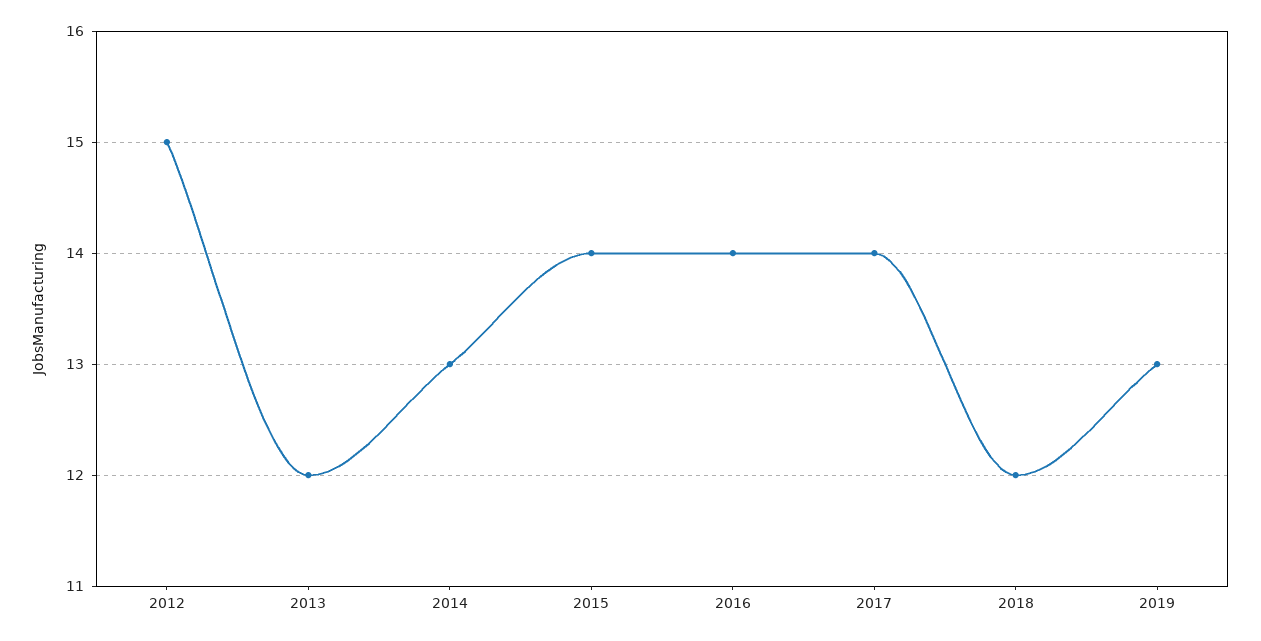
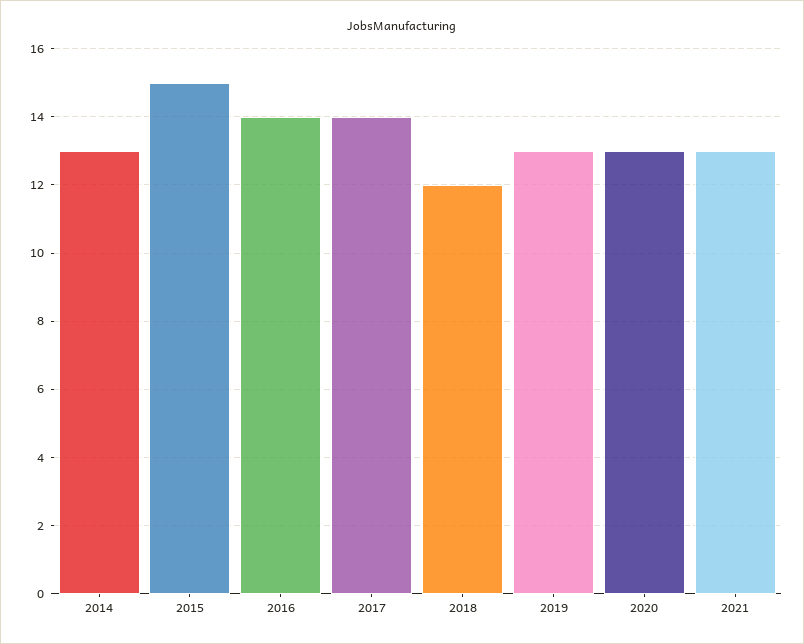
2012: 15 -> none
2013: 12 -> none
2015: 14 -> 15
2020: none -> 13
2021: none -> 13

